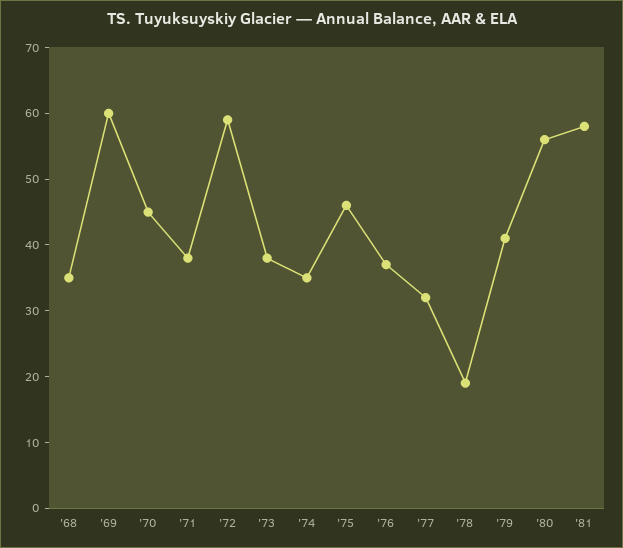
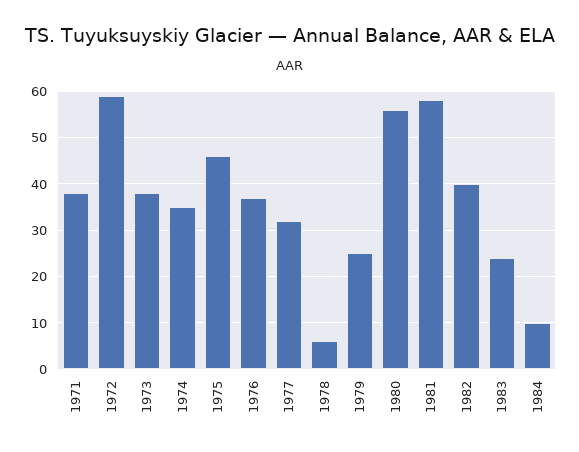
'68: 35 -> none
'69: 60 -> none
'70: 45 -> none
'78: 20 -> 5
'79: 40 -> 25
1982: none -> 40
1983: none -> 25
1984: none -> 10

